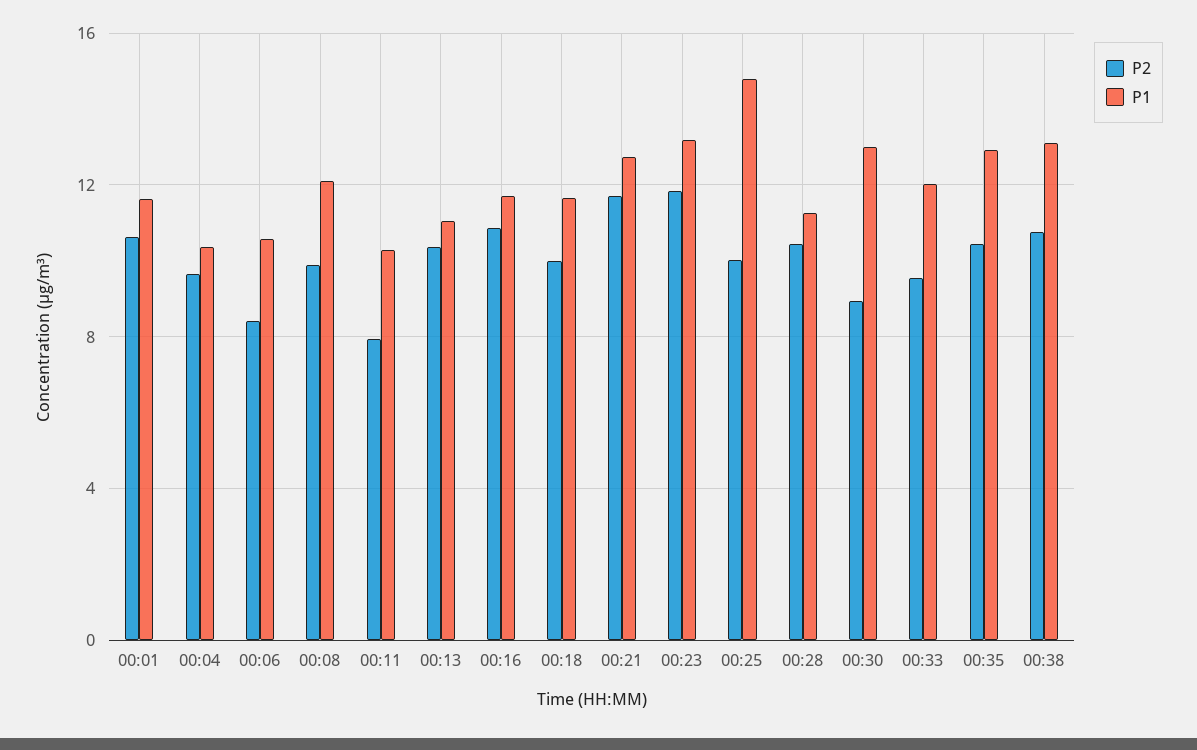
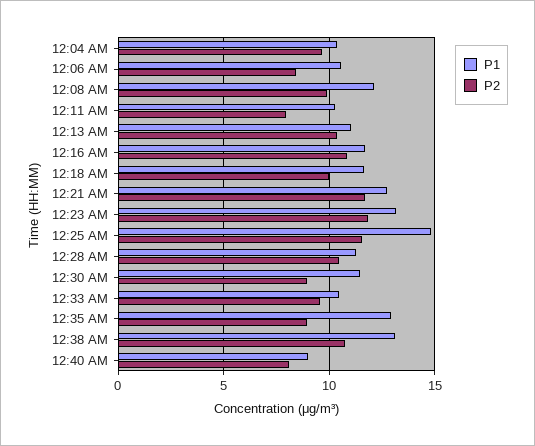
P2, 00:01: 10.5 -> none
P1, 00:01: 11.5 -> none
P2, 00:25: 10 -> 11.5
P1, 00:30: 13 -> 11.5
P1, 00:33: 12 -> 10.5
P2, 00:35: 10.5 -> 9
P1, 12:40 AM: none -> 9
P2, 12:40 AM: none -> 8

